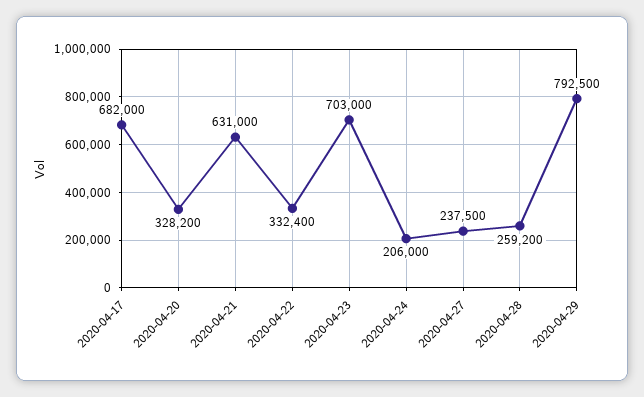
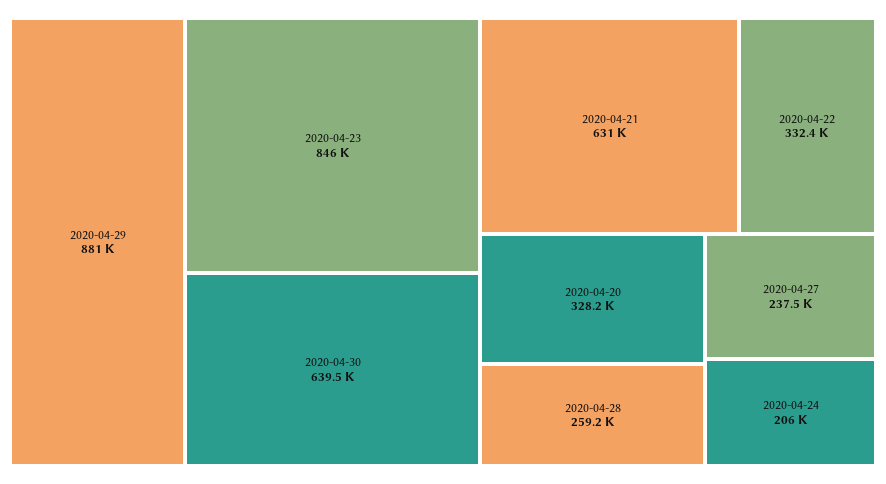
2020-04-17: 682000 -> none
2020-04-23: 703000 -> 846000
2020-04-29: 792500 -> 881000
2020-04-30: none -> 639500

